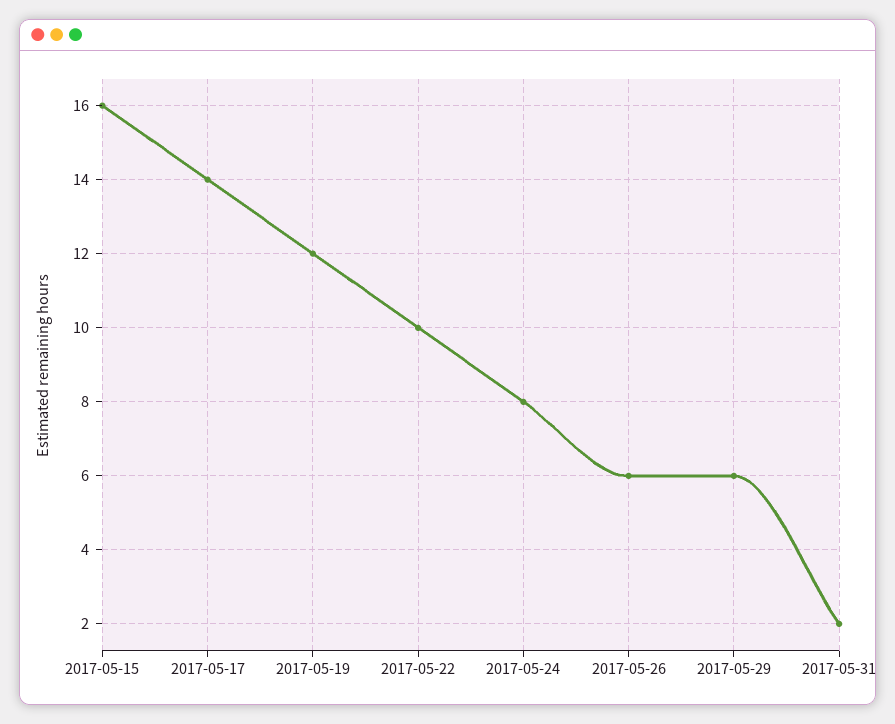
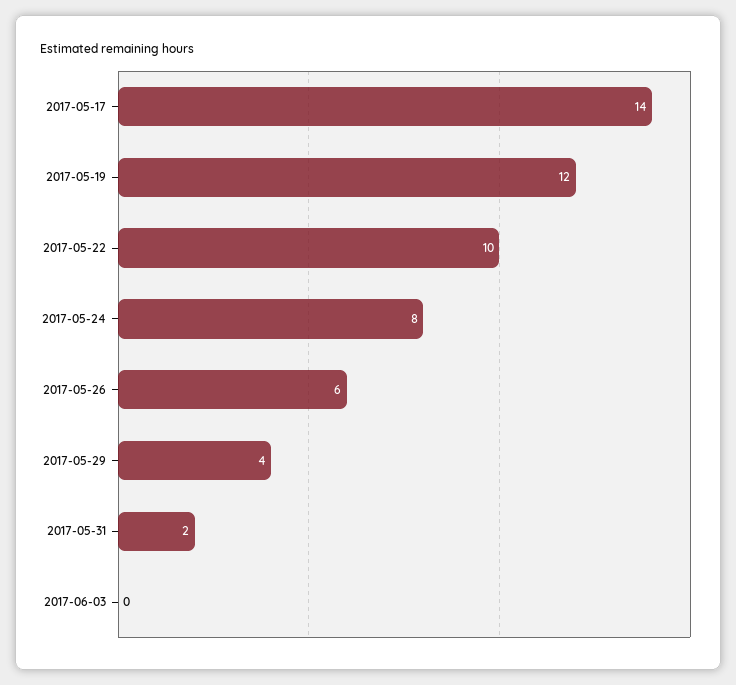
2017-05-15: 16 -> none
2017-05-29: 6 -> 4
2017-06-03: none -> 0

